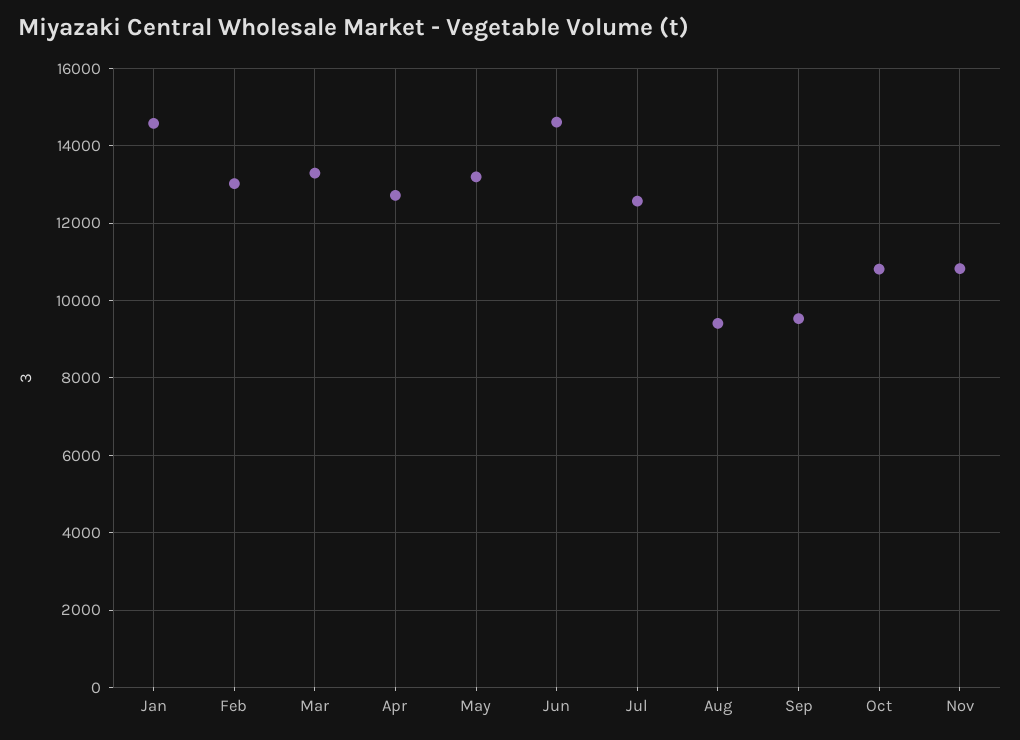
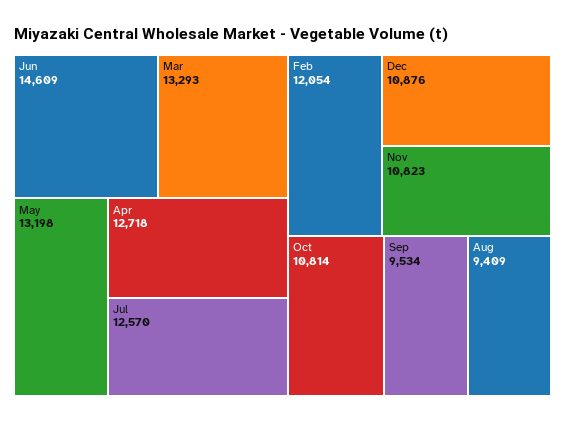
Jan: 14600 -> none
Feb: 13000 -> 12054
Dec: none -> 10876

